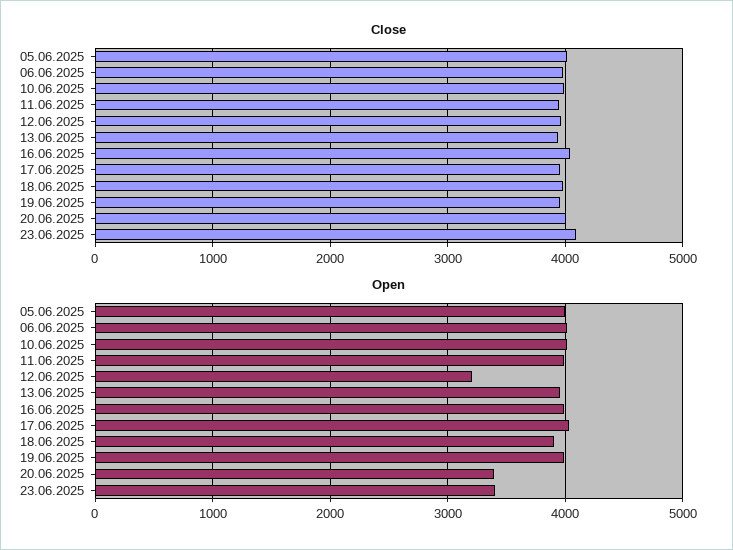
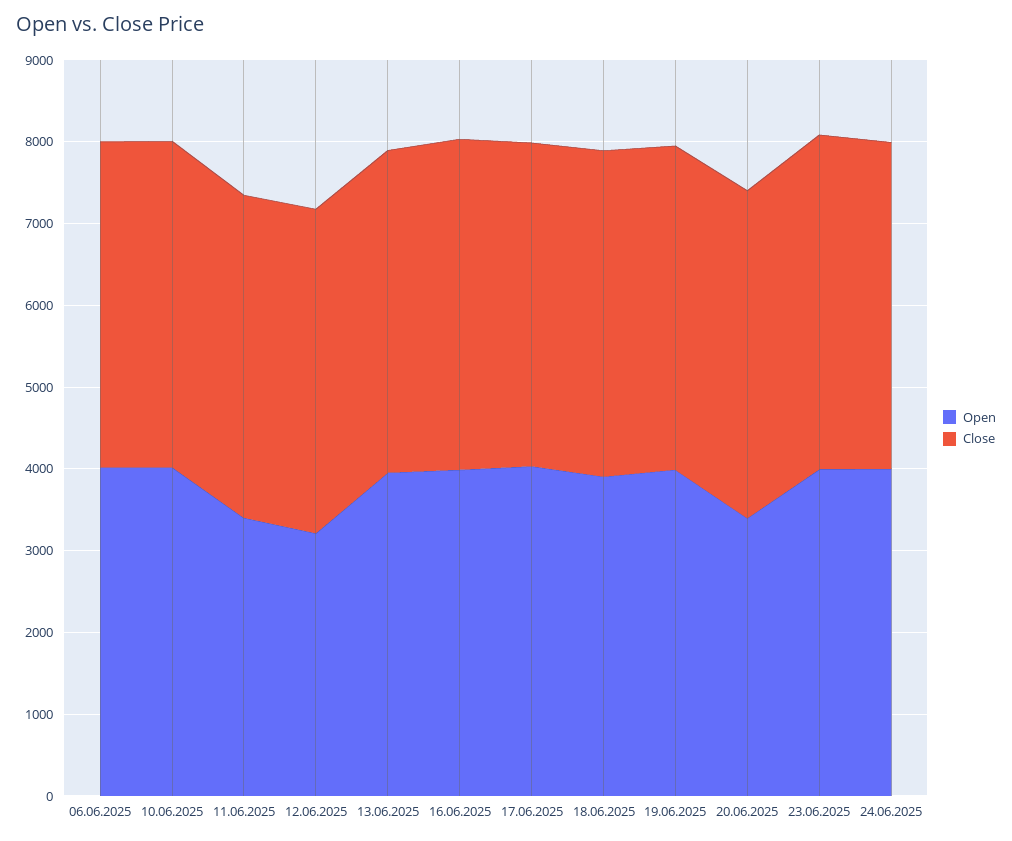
Close, 05.06.2025: 4000 -> none
Open, 05.06.2025: 4000 -> none
Open, 11.06.2025: 4000 -> 3400
Open, 23.06.2025: 3400 -> 4000
Open, 24.06.2025: none -> 4000
Close, 24.06.2025: none -> 4000

